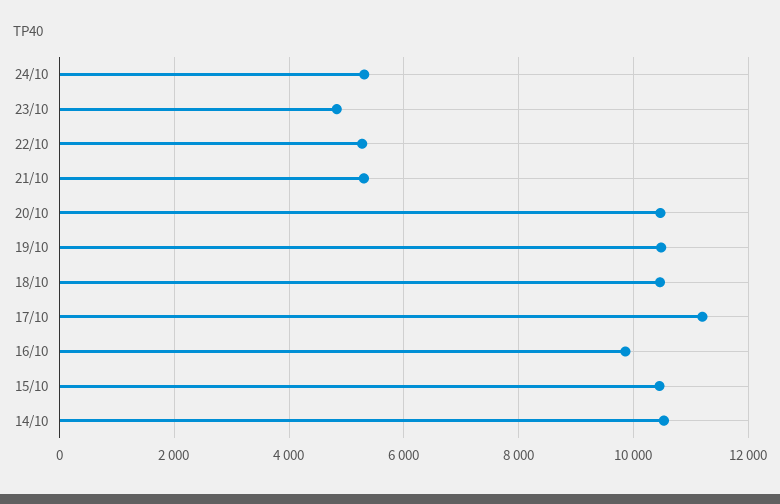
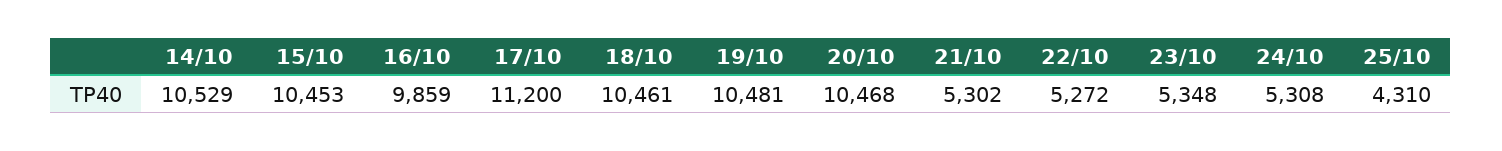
23/10: 4800 -> 5348
25/10: none -> 4310

